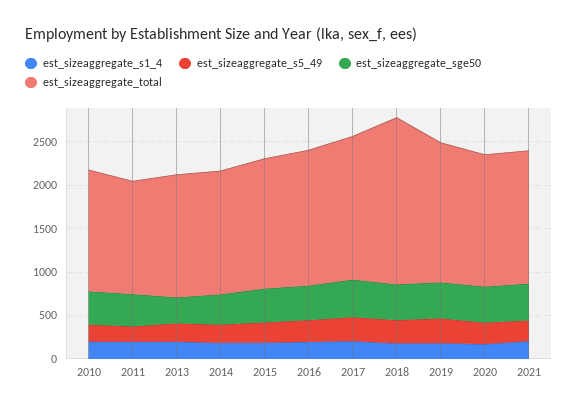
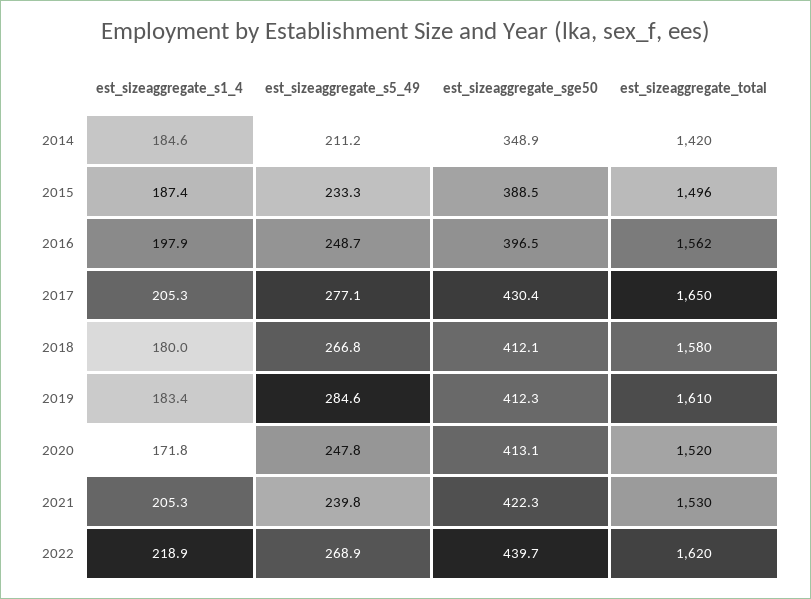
est_sizeaggregate_s1_4, 2010: 200 -> none
est_sizeaggregate_s5_49, 2010: 200 -> none
est_sizeaggregate_sge50, 2010: 400 -> none
est_sizeaggregate_total, 2010: 1400 -> none
est_sizeaggregate_s1_4, 2011: 200 -> none
est_sizeaggregate_s5_49, 2011: 200 -> none
est_sizeaggregate_sge50, 2011: 400 -> none
est_sizeaggregate_total, 2011: 1300 -> none
est_sizeaggregate_s1_4, 2013: 200 -> none
est_sizeaggregate_s5_49, 2013: 200 -> none
est_sizeaggregate_sge50, 2013: 300 -> none
est_sizeaggregate_total, 2013: 1400 -> none
est_sizeaggregate_total, 2018: 1900 -> 1580
est_sizeaggregate_s1_4, 2022: none -> 218.9
est_sizeaggregate_s5_49, 2022: none -> 268.9
est_sizeaggregate_sge50, 2022: none -> 439.7
est_sizeaggregate_total, 2022: none -> 1620

